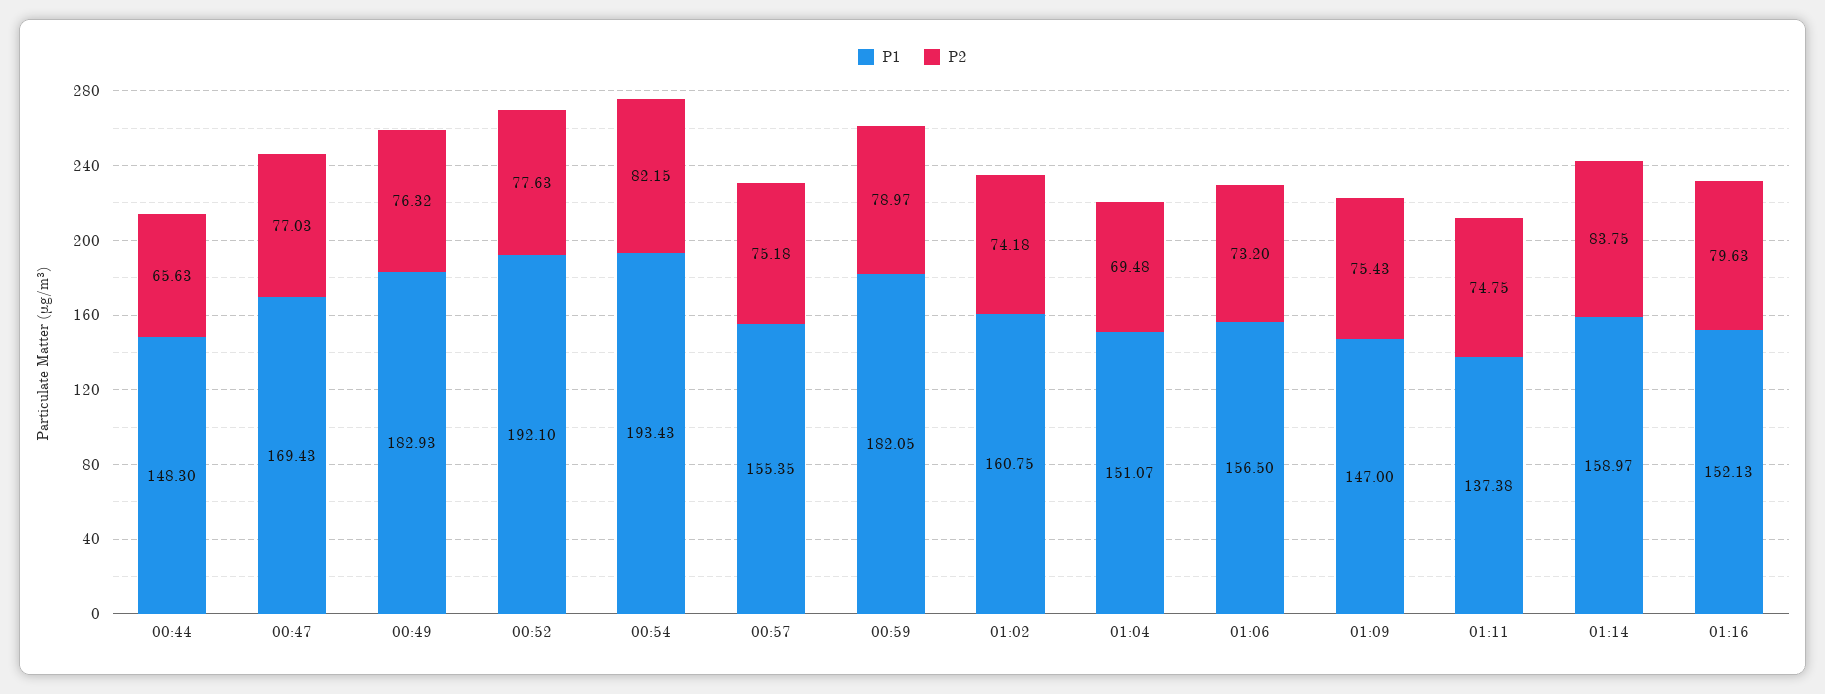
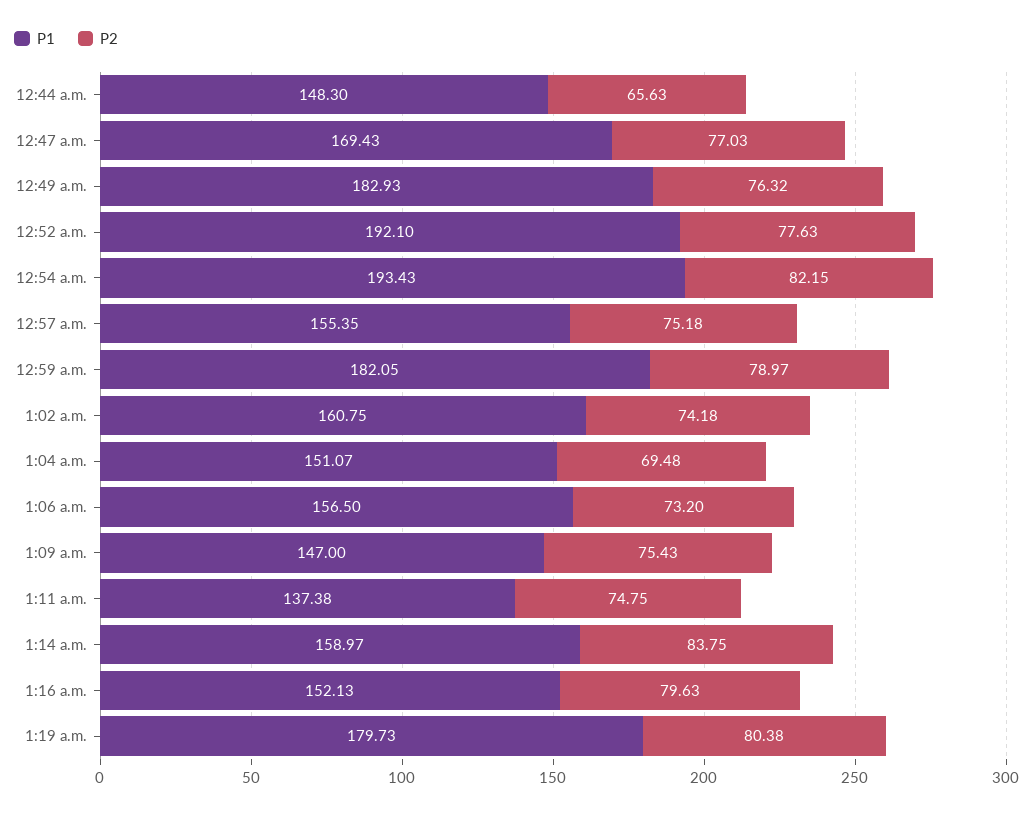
P1, 1:19 a.m.: none -> 179.73
P2, 1:19 a.m.: none -> 80.38

